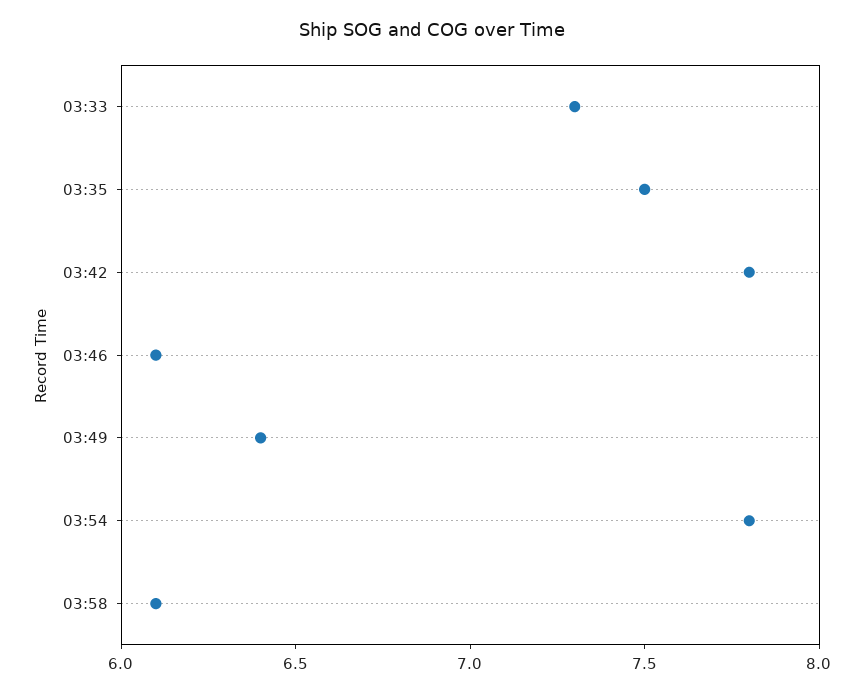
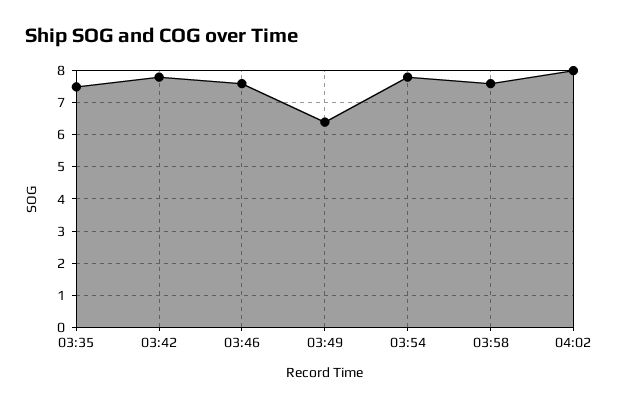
03:33: 7.3 -> none
03:46: 6.1 -> 7.5
03:58: 6.1 -> 7.5
04:02: none -> 8

